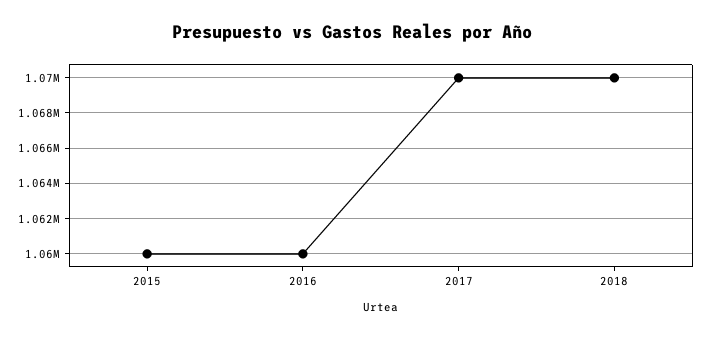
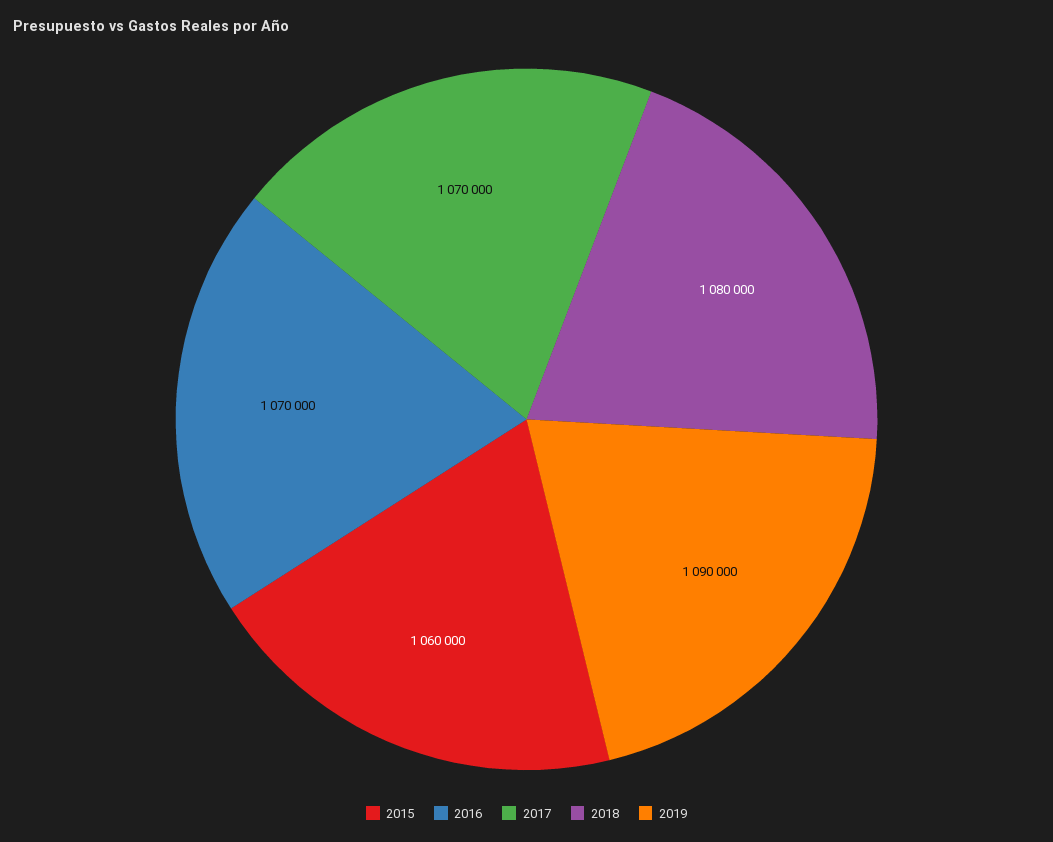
2016: 1060000 -> 1070000
2018: 1070000 -> 1080000
2019: none -> 1090000

